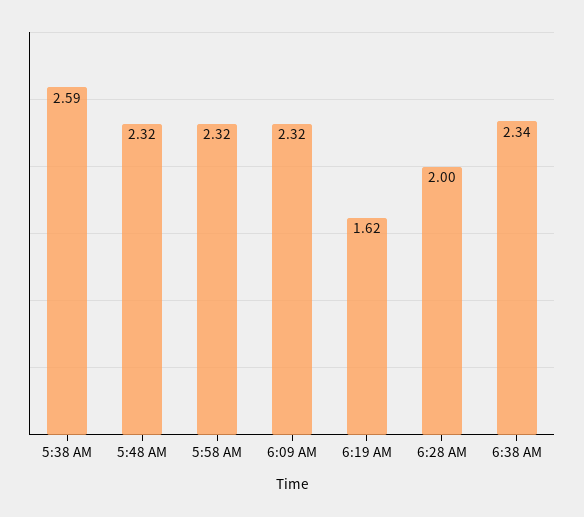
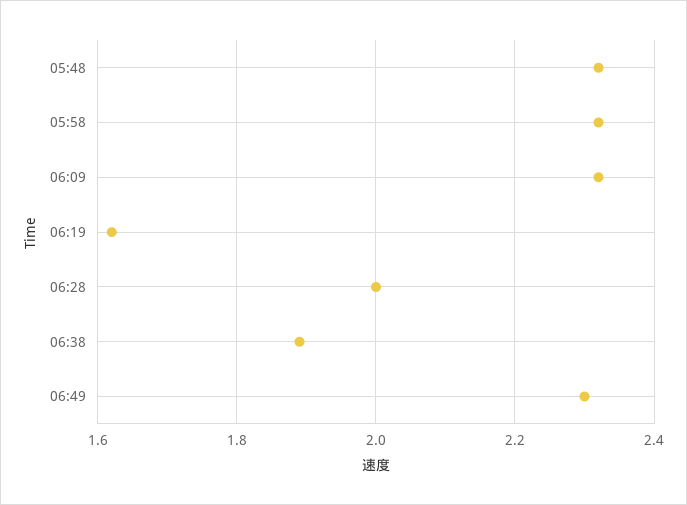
5:38 AM: 2.59 -> none
6:38 AM: 2.34 -> 1.9
06:49: none -> 2.3

